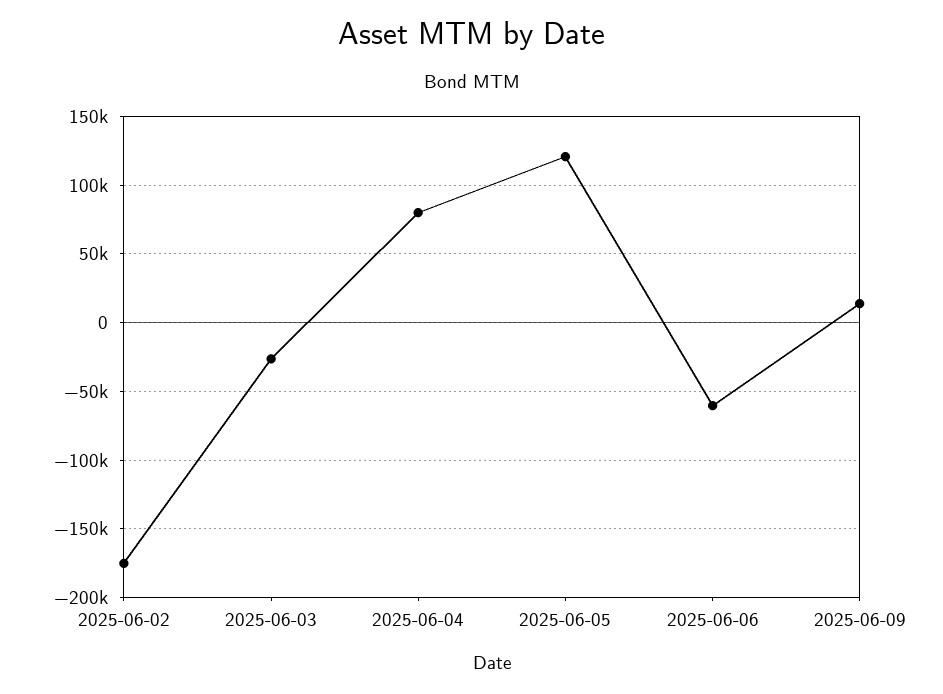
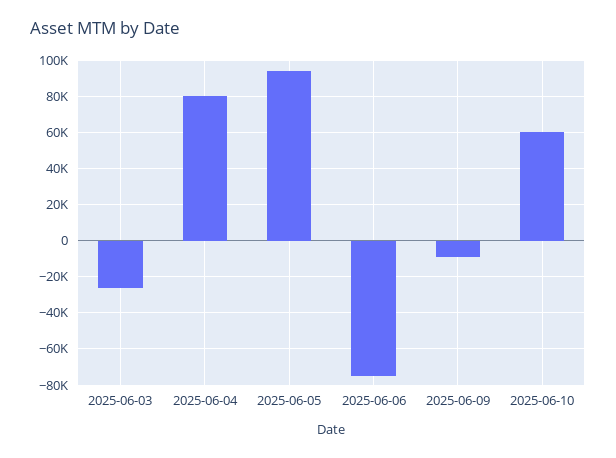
2025-06-02: -175000 -> none
2025-06-05: 120000 -> 95000
2025-06-06: -60000 -> -75000
2025-06-09: 15000 -> -10000
2025-06-10: none -> 60000

